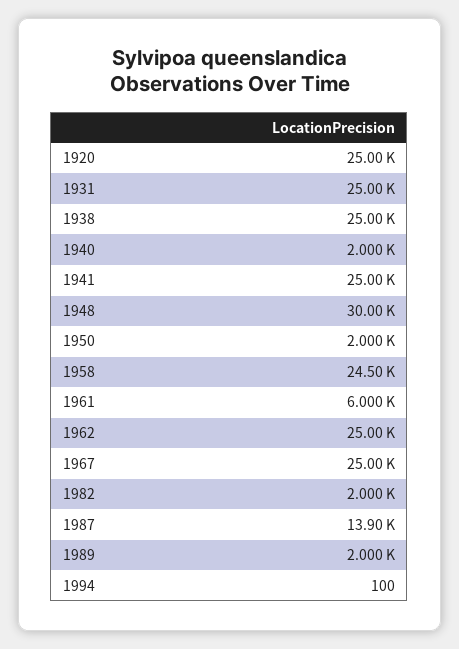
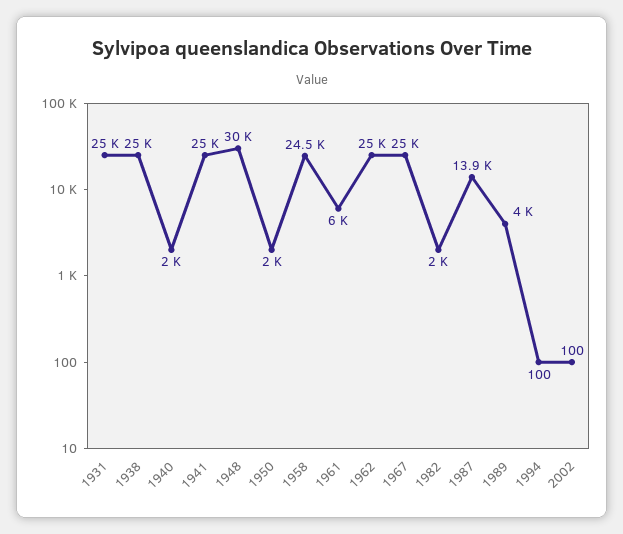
1920: 25000 -> none
1989: 2000 -> 4000
2002: none -> 100

